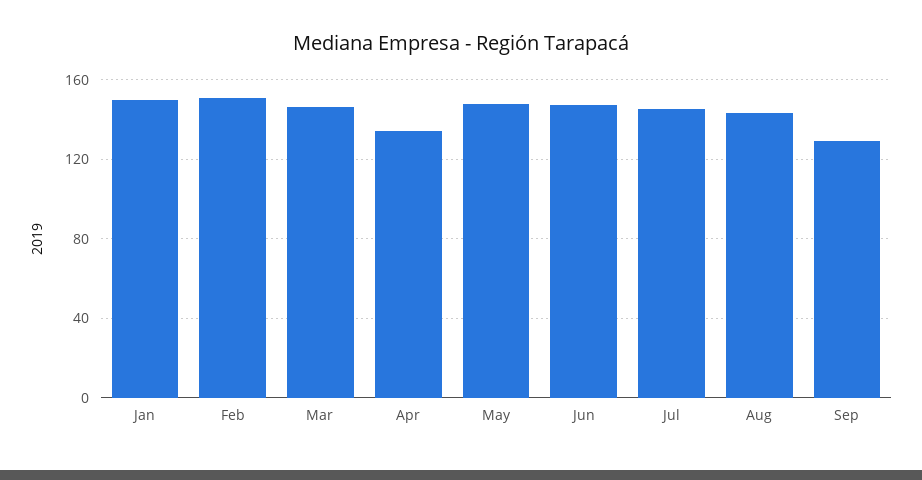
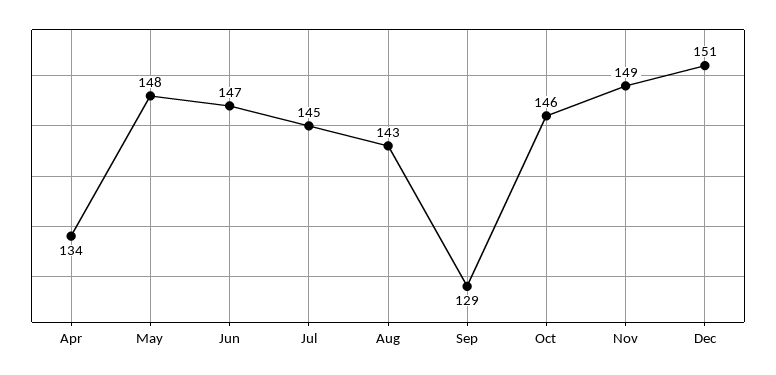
Jan: 150 -> none
Feb: 150 -> none
Mar: 145 -> none
Oct: none -> 146
Nov: none -> 149
Dec: none -> 151

